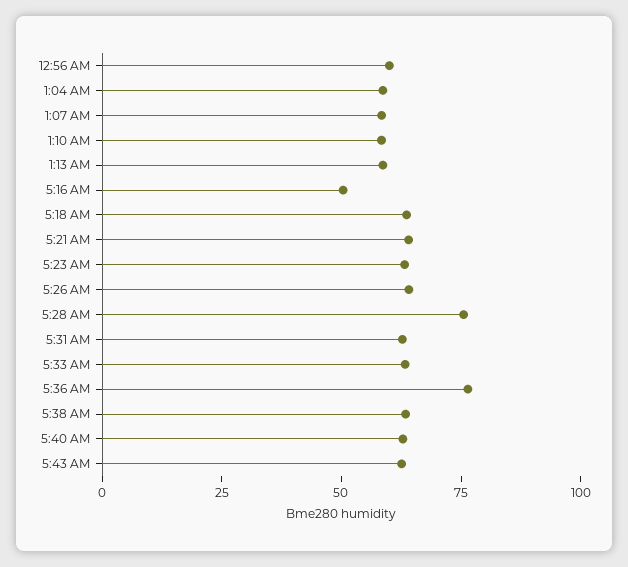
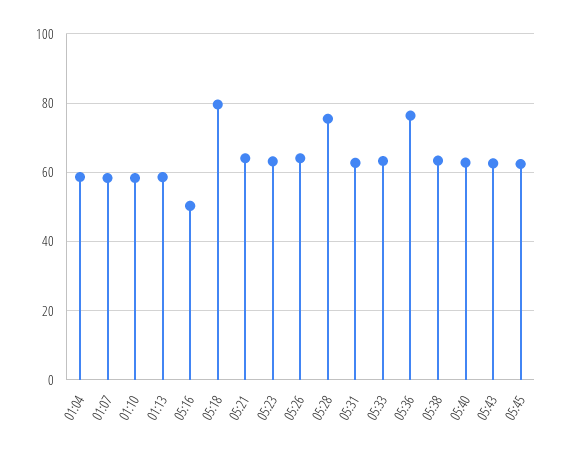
12:56 AM: 60 -> none
5:18 AM: 65 -> 80
05:45: none -> 62

